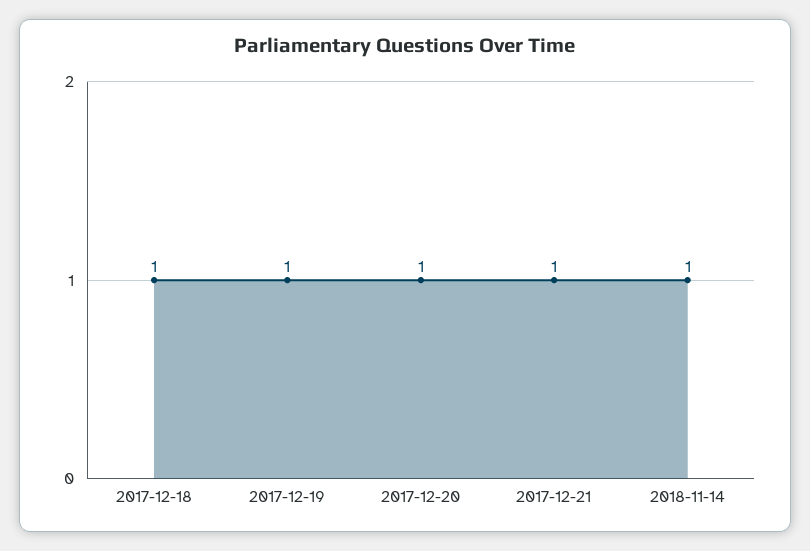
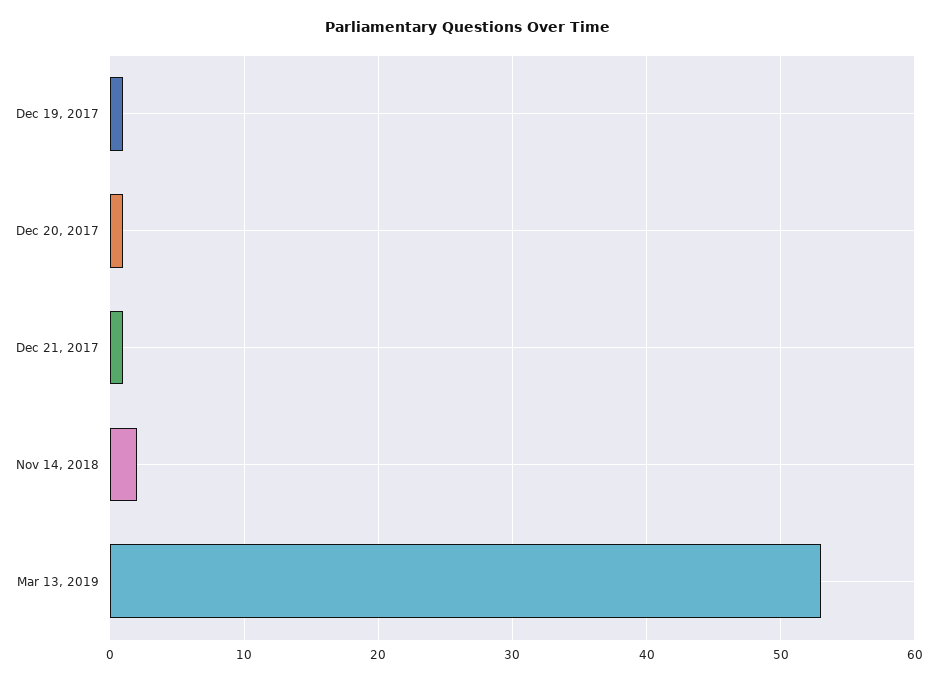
2017-12-18: 1 -> none
2018-11-14: 1 -> 2
Mar 13, 2019: none -> 53

